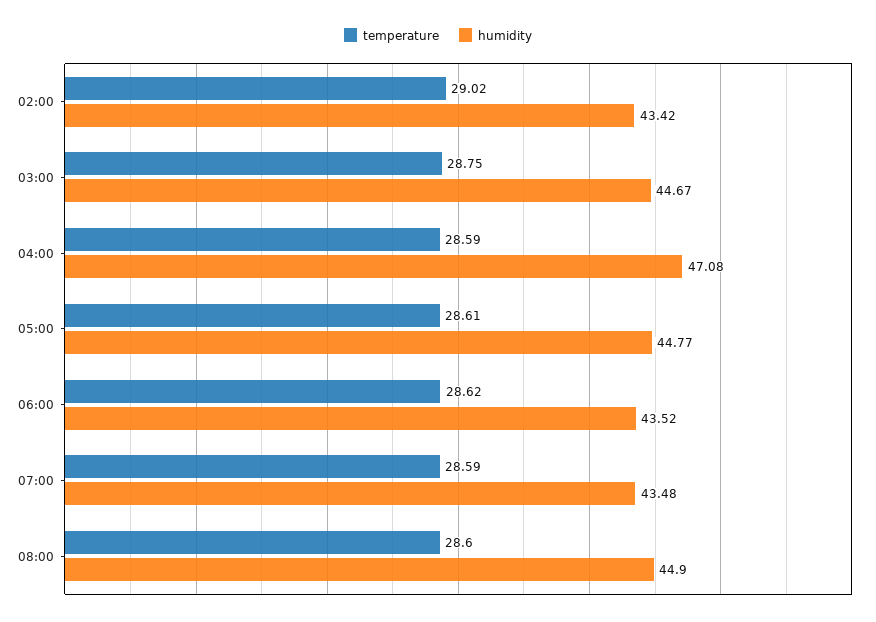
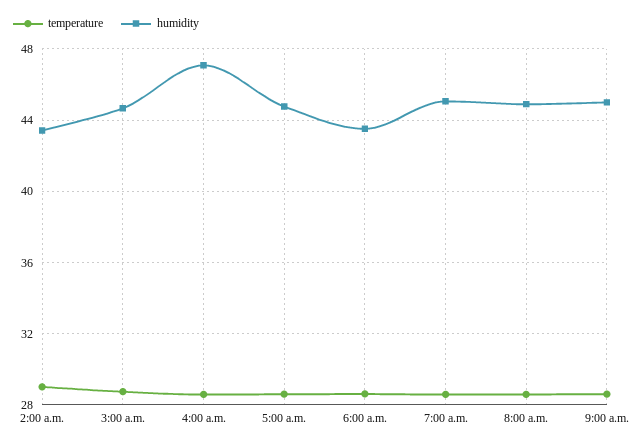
humidity, 07:00: 43.48 -> 45
temperature, 9:00 a.m.: none -> 28.5
humidity, 9:00 a.m.: none -> 45

